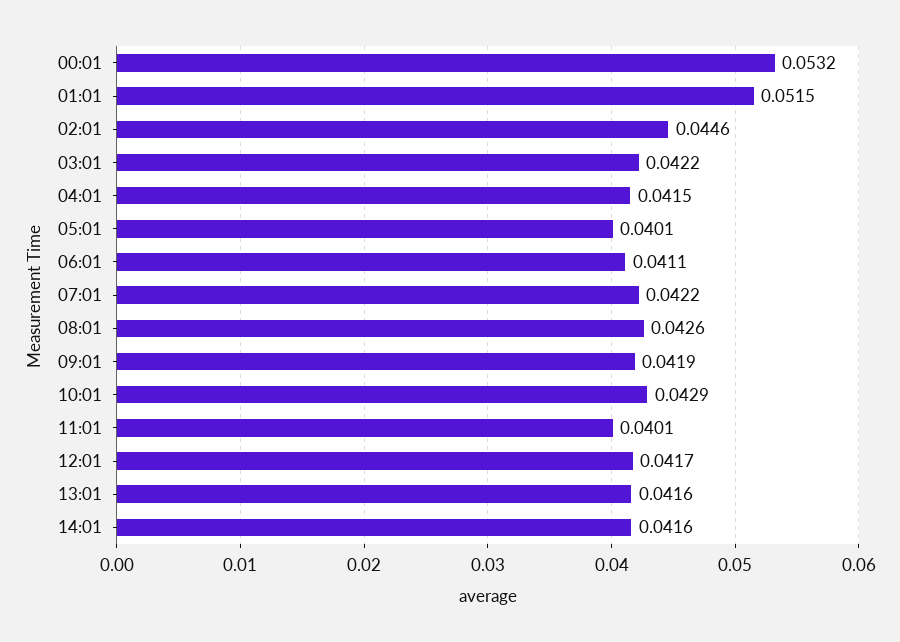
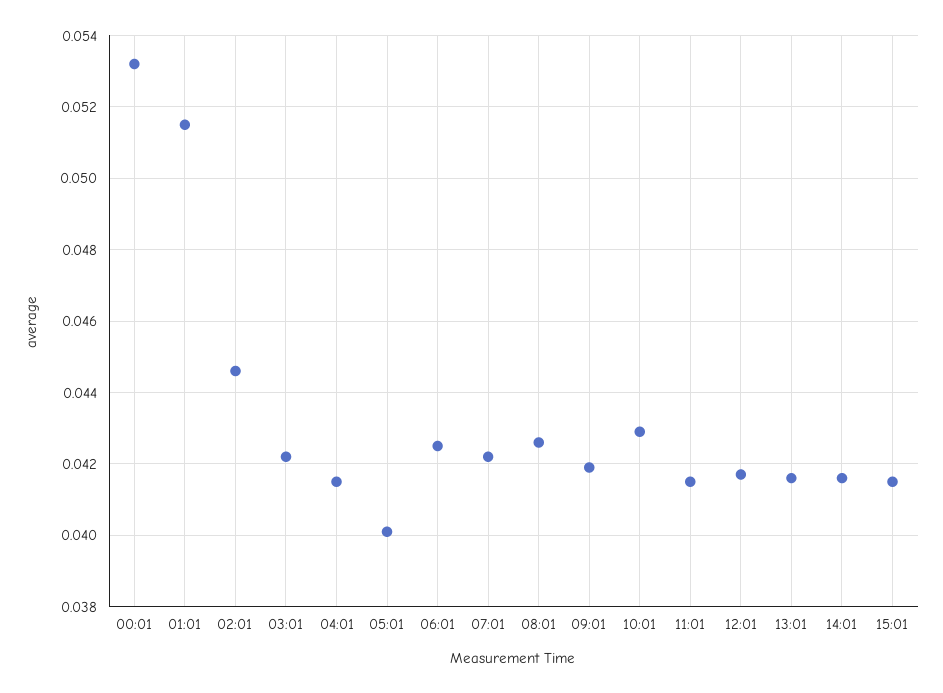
06:01: 0.0411 -> 0.0425
11:01: 0.0401 -> 0.0415
15:01: none -> 0.0415

